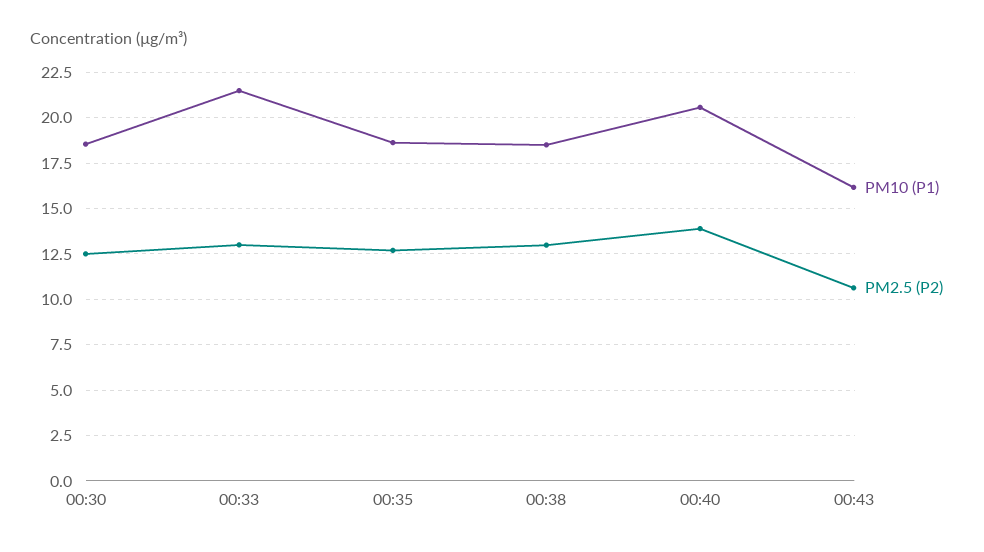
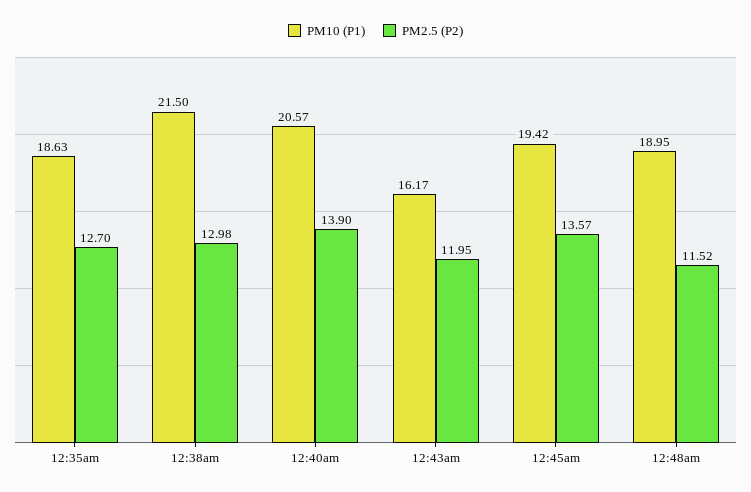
PM10 (P1), 00:30: 18.5 -> none
PM2.5 (P2), 00:30: 12.5 -> none
PM10 (P1), 00:33: 21.5 -> none
PM2.5 (P2), 00:33: 13 -> none
PM10 (P1), 00:38: 18.5 -> 21.5
PM2.5 (P2), 00:43: 10.5 -> 11.95
PM10 (P1), 12:45am: none -> 19.42
PM2.5 (P2), 12:45am: none -> 13.57
PM10 (P1), 12:48am: none -> 18.95
PM2.5 (P2), 12:48am: none -> 11.52

